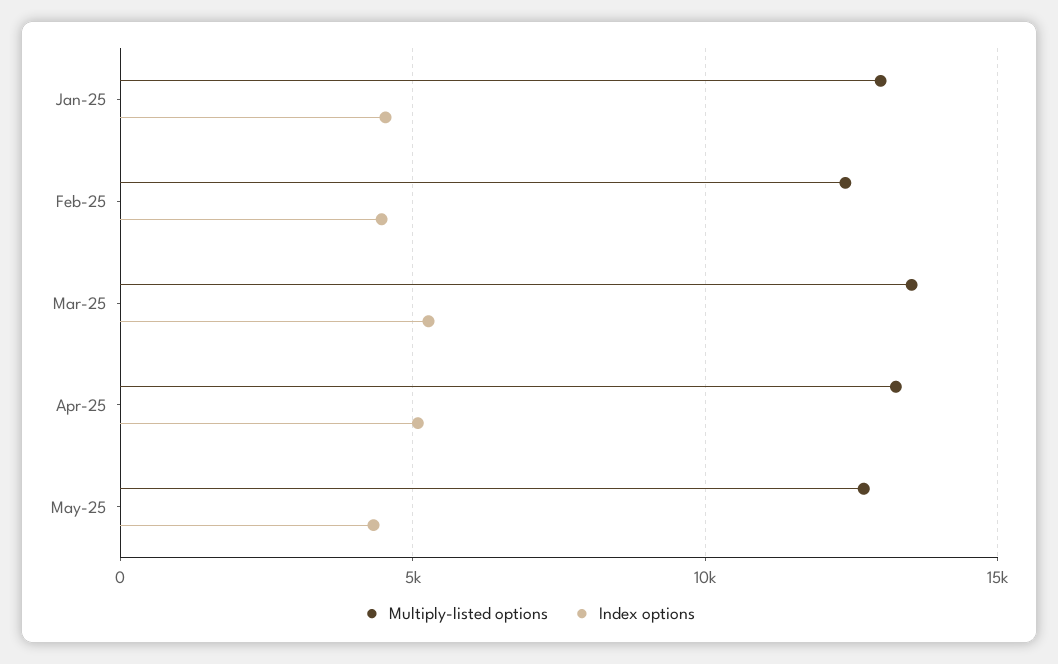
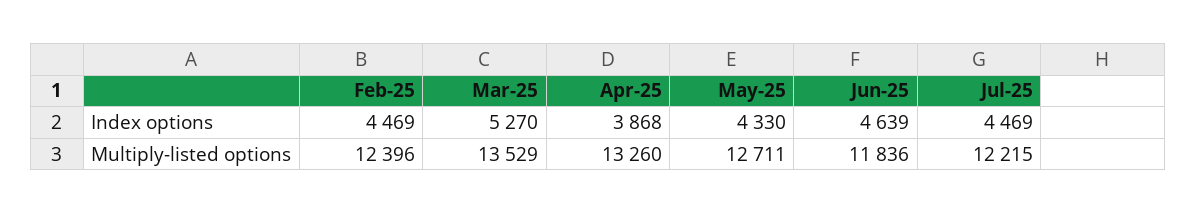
Multiply-listed options, Jan-25: 13000 -> none
Index options, Jan-25: 4500 -> none
Index options, Apr-25: 5000 -> 3868
Index options, Jun-25: none -> 4639
Index options, Jul-25: none -> 4469
Multiply-listed options, Jun-25: none -> 11836
Multiply-listed options, Jul-25: none -> 12215

